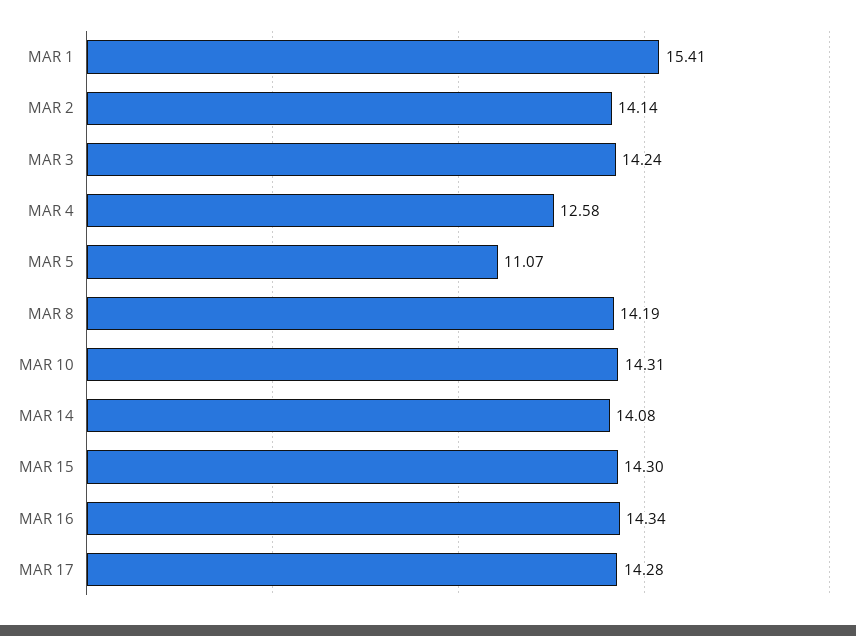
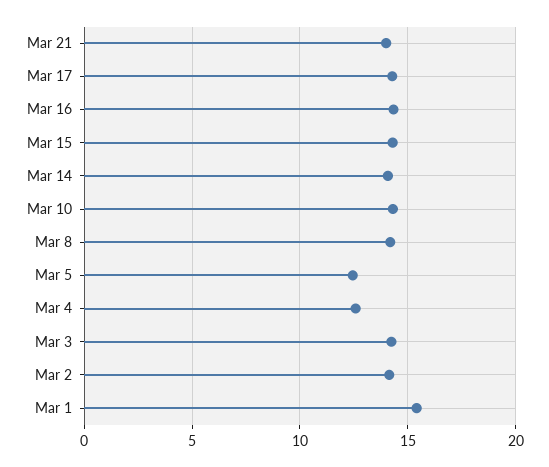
MAR 5: 11.07 -> 12.5
Mar 21: none -> 14

